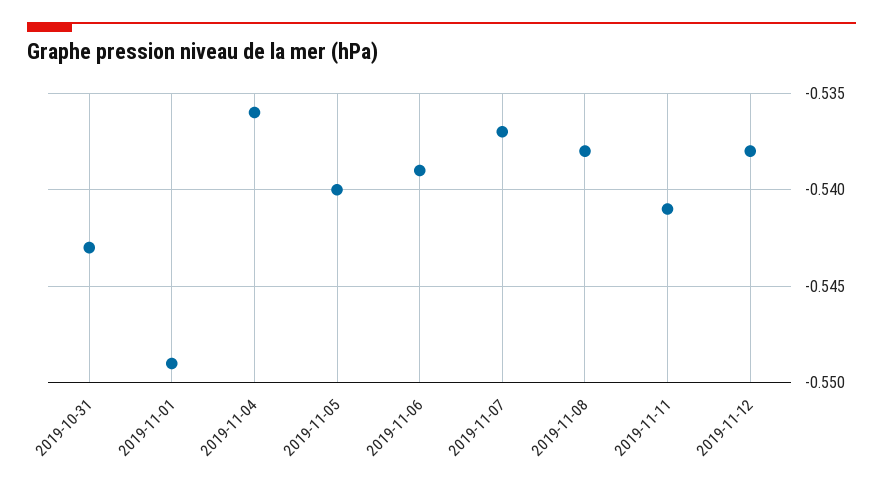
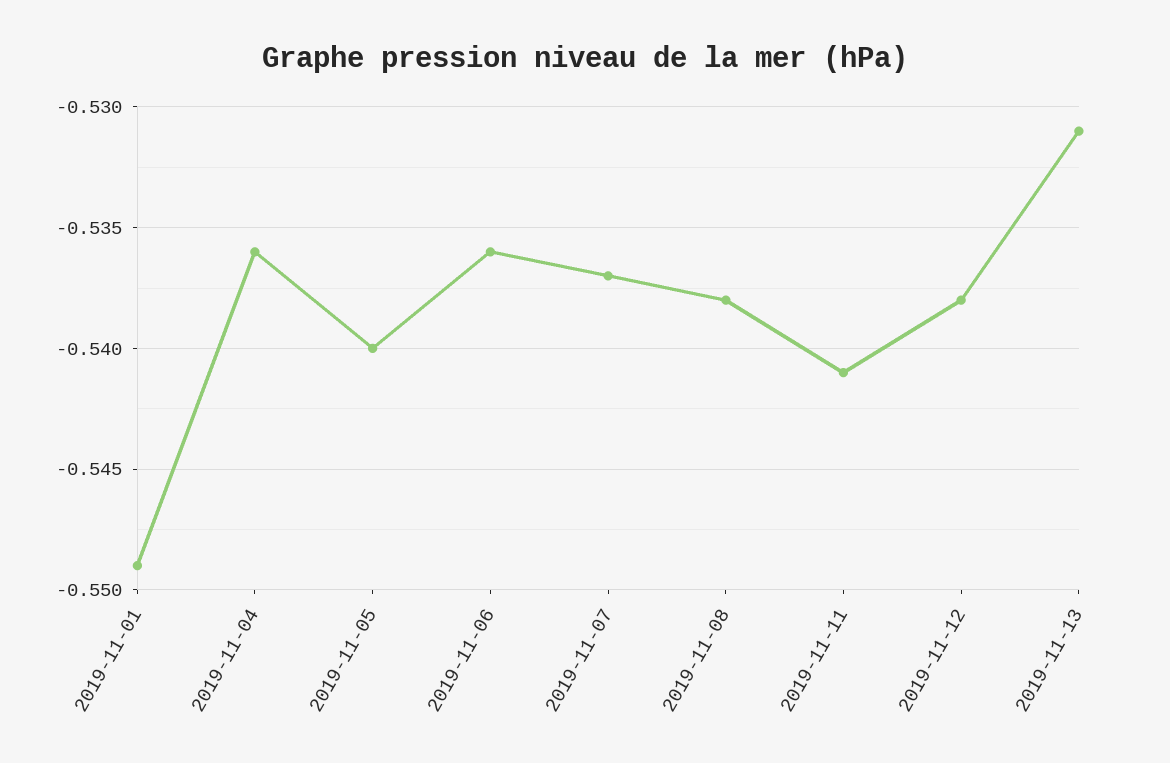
2019-10-31: -0.543 -> none
2019-11-06: -0.539 -> -0.536
2019-11-13: none -> -0.531

